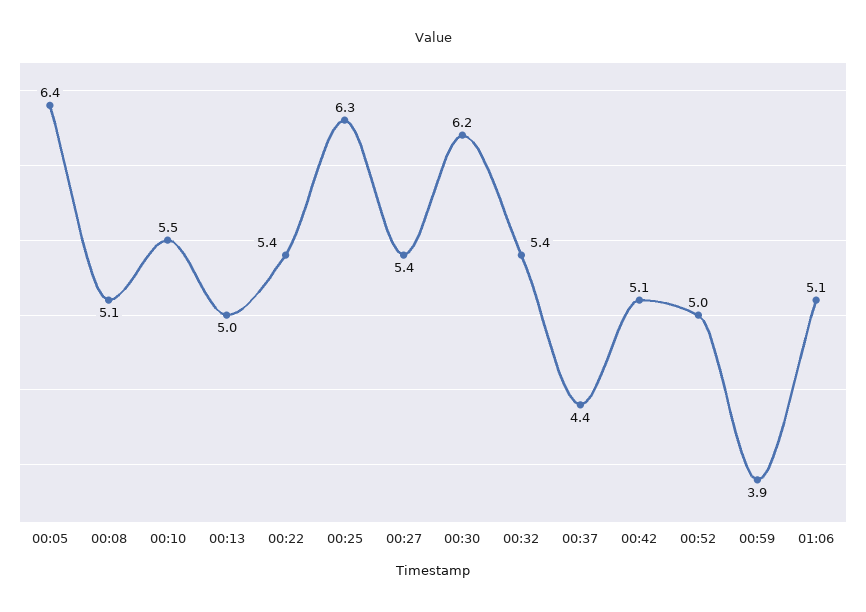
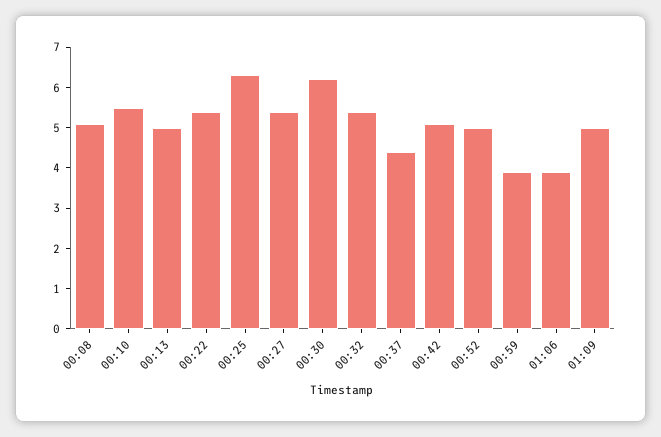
00:05: 6.4 -> none
01:06: 5.1 -> 4
01:09: none -> 5

